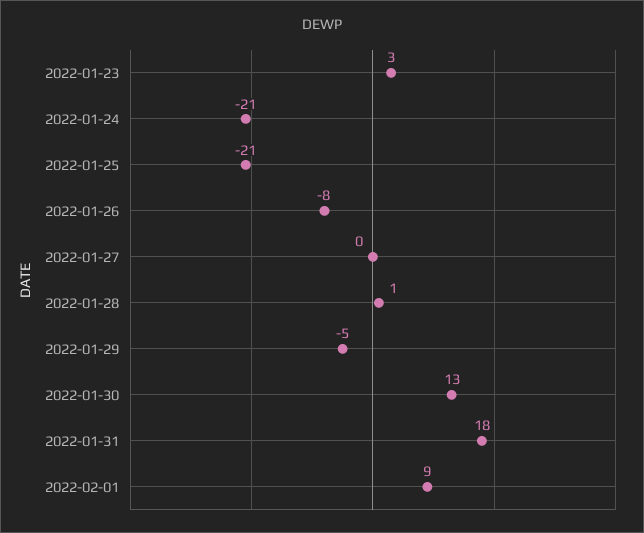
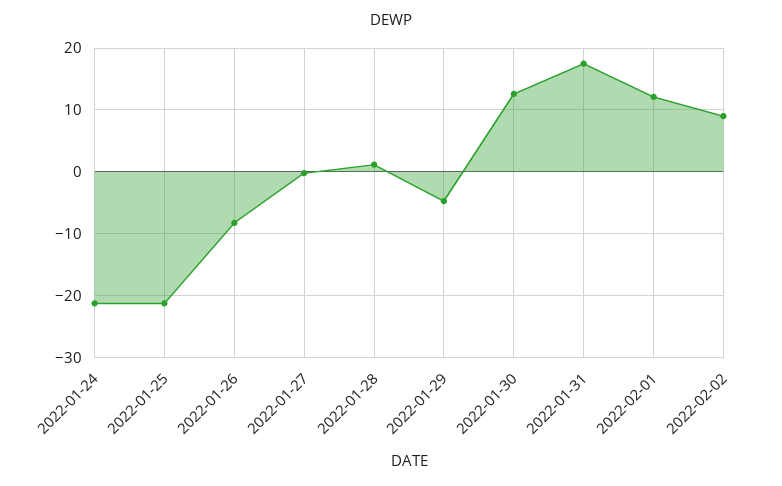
2022-01-23: 3 -> none
2022-02-01: 9 -> 12
2022-02-02: none -> 9

